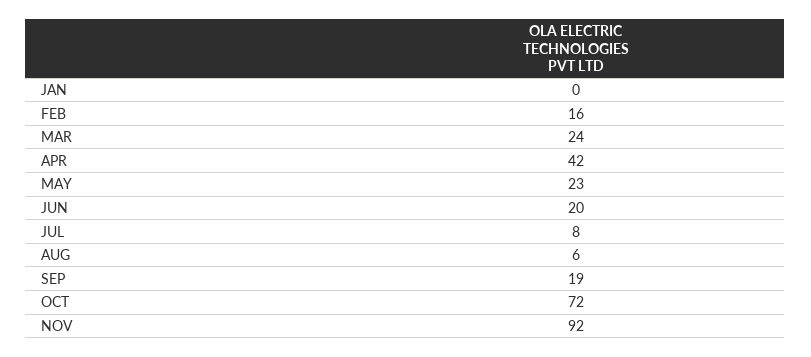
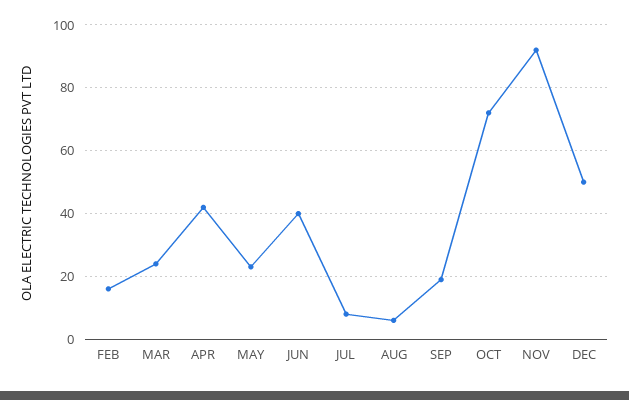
JAN: 0 -> none
JUN: 20 -> 40
DEC: none -> 50

